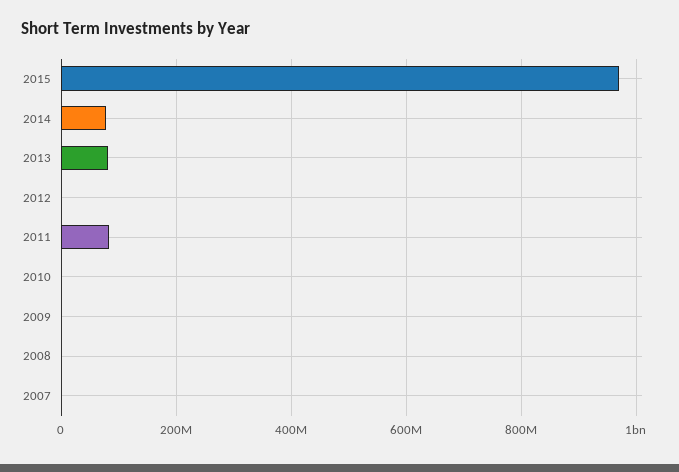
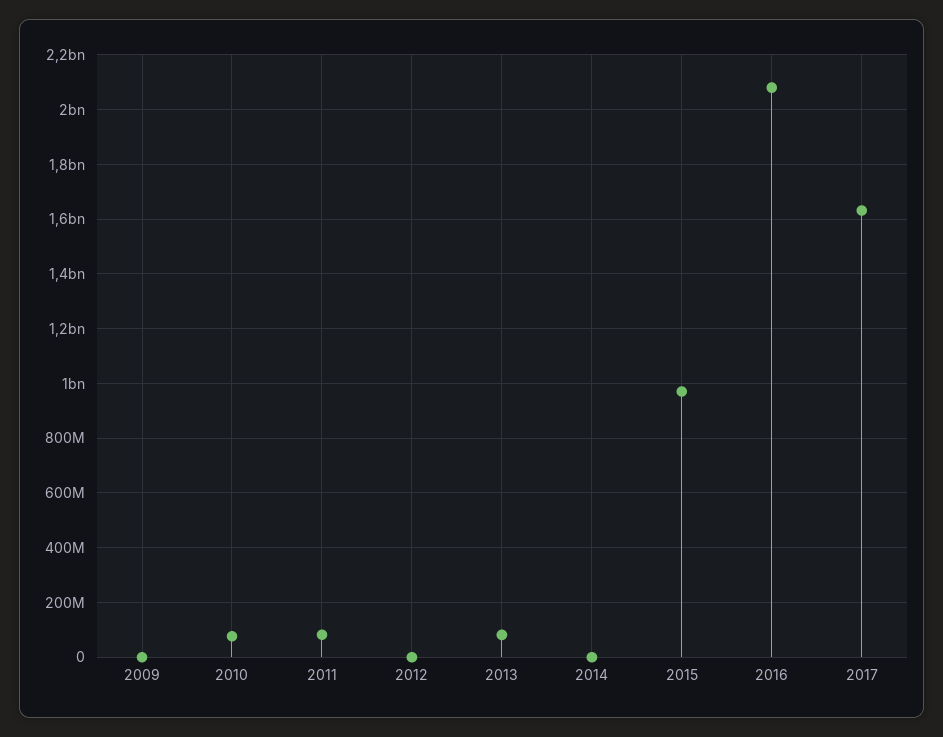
2014: 80000000 -> 0
2010: 0 -> 75000000
2008: 0 -> none
2007: 0 -> none
2016: none -> 2075000000
2017: none -> 1625000000

